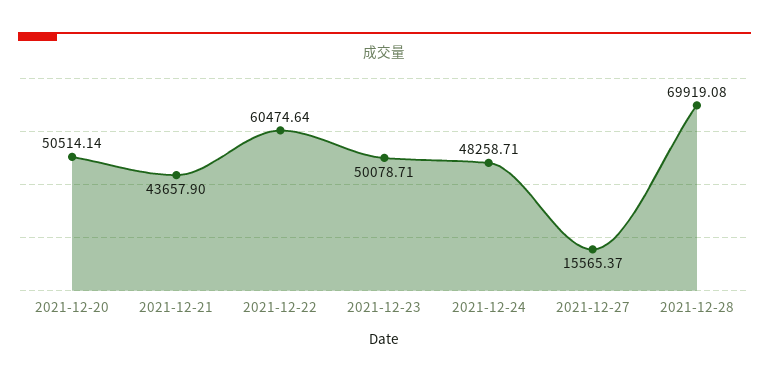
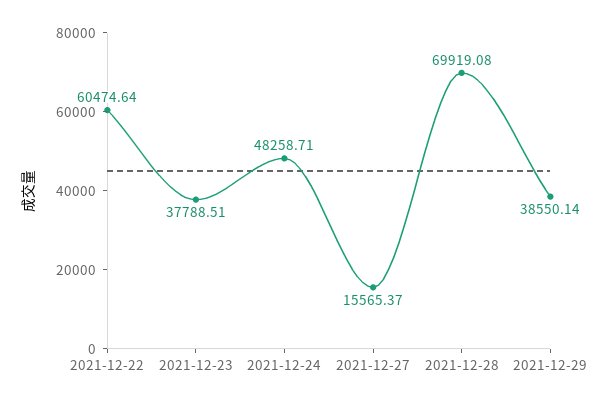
2021-12-20: 50514.14 -> none
2021-12-21: 43657.9 -> none
2021-12-23: 50078.71 -> 37788.51
2021-12-29: none -> 38550.14

